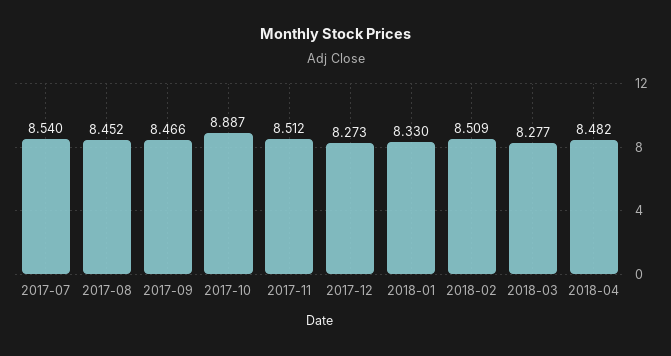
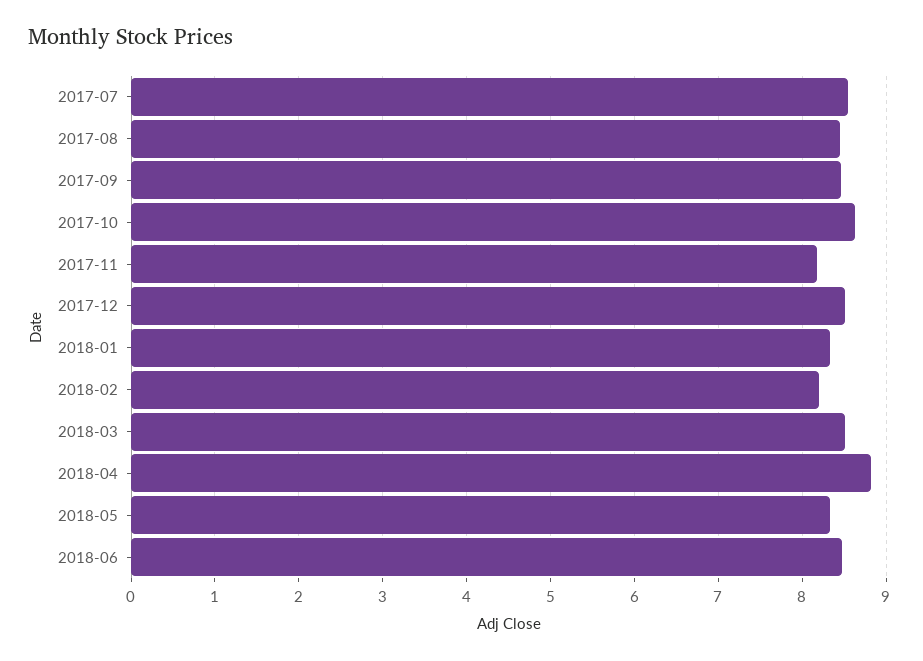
2017-10: 8.887 -> 8.6
2017-11: 8.512 -> 8.2
2017-12: 8.273 -> 8.5
2018-02: 8.509 -> 8.2
2018-03: 8.277 -> 8.5
2018-04: 8.482 -> 8.8
2018-05: none -> 8.3
2018-06: none -> 8.5

